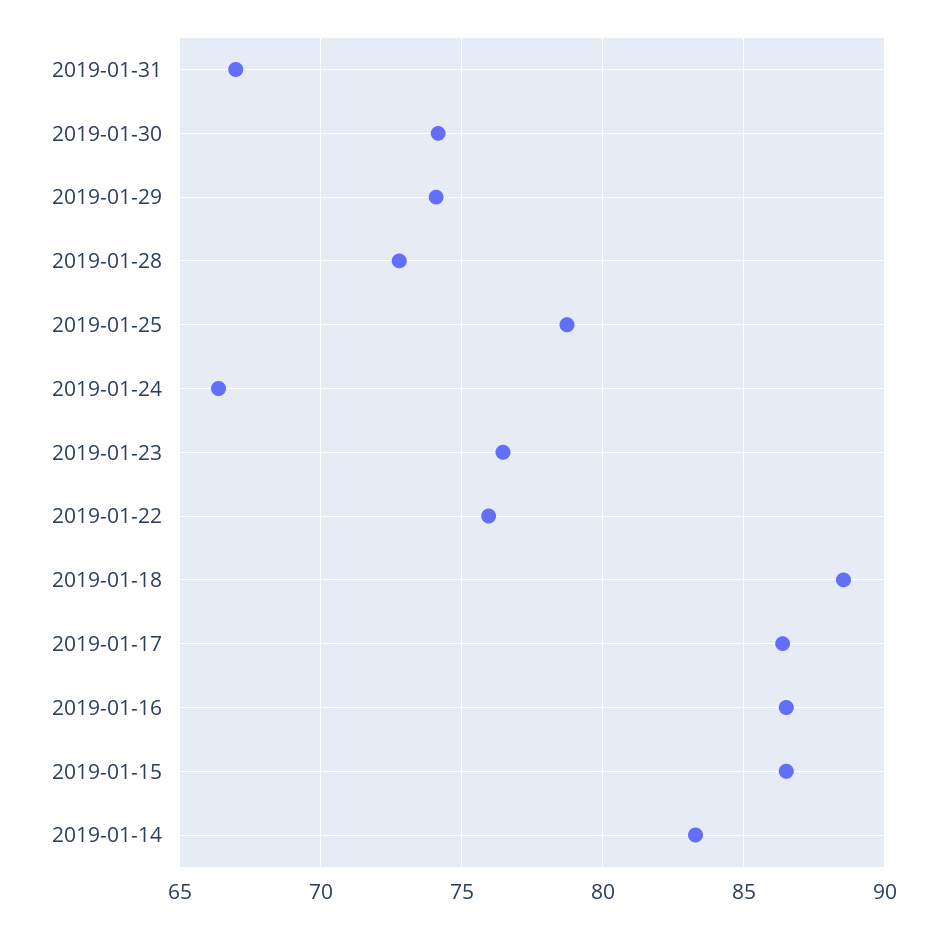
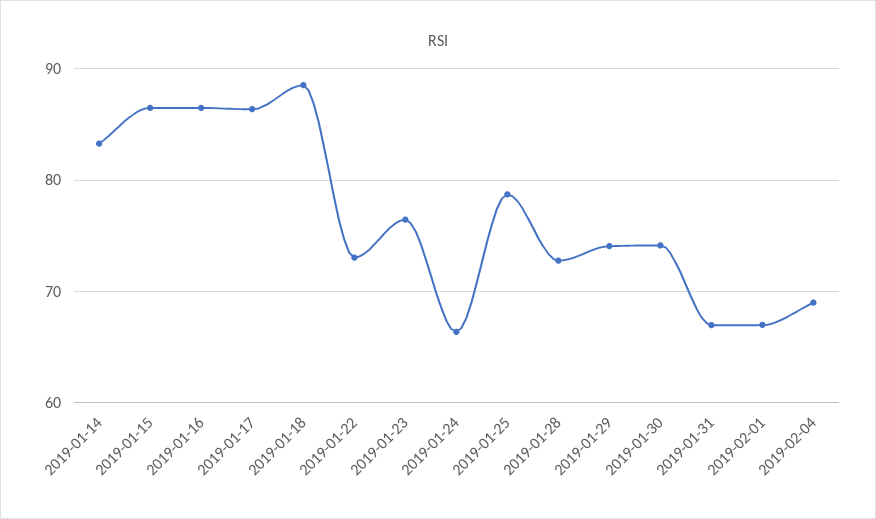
2019-01-22: 76 -> 73
2019-02-01: none -> 67
2019-02-04: none -> 69

